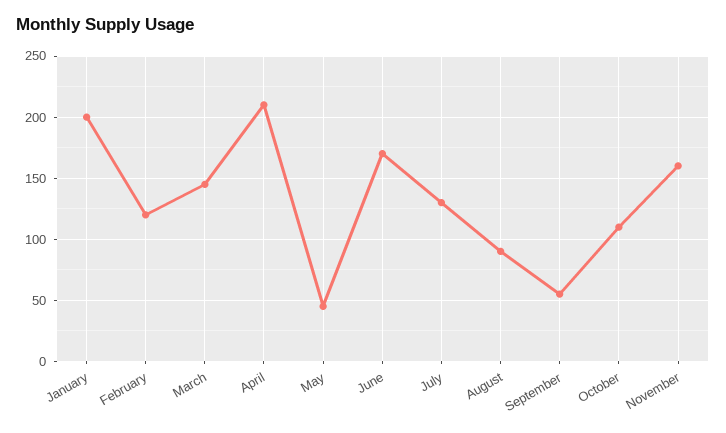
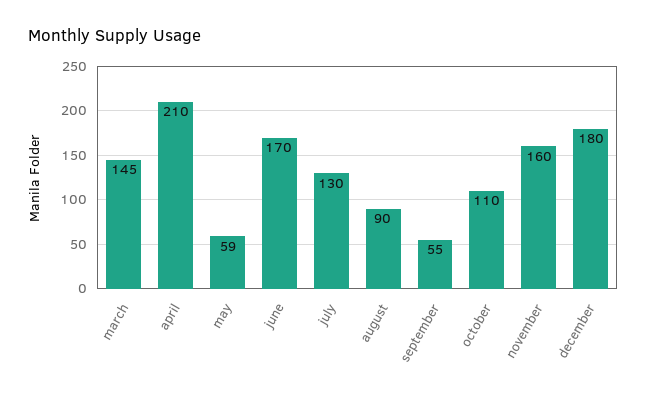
January: 200 -> none
February: 120 -> none
May: 45 -> 59
december: none -> 180

